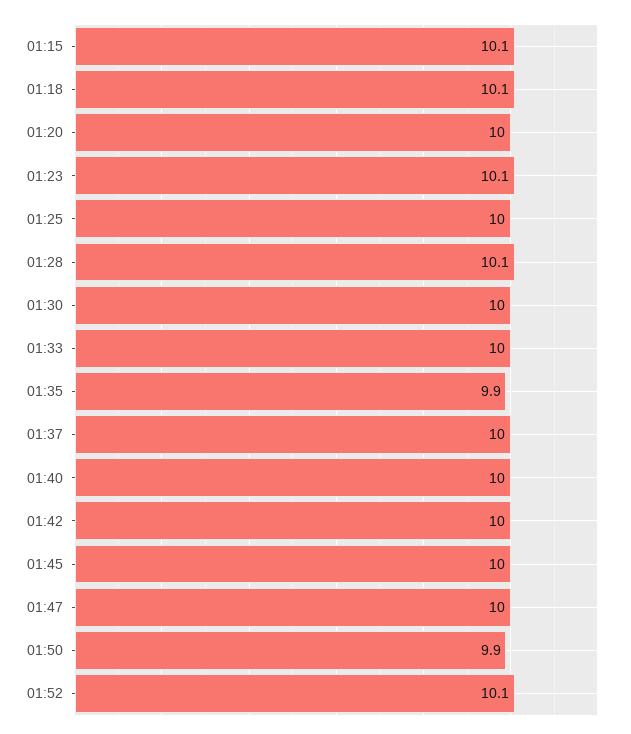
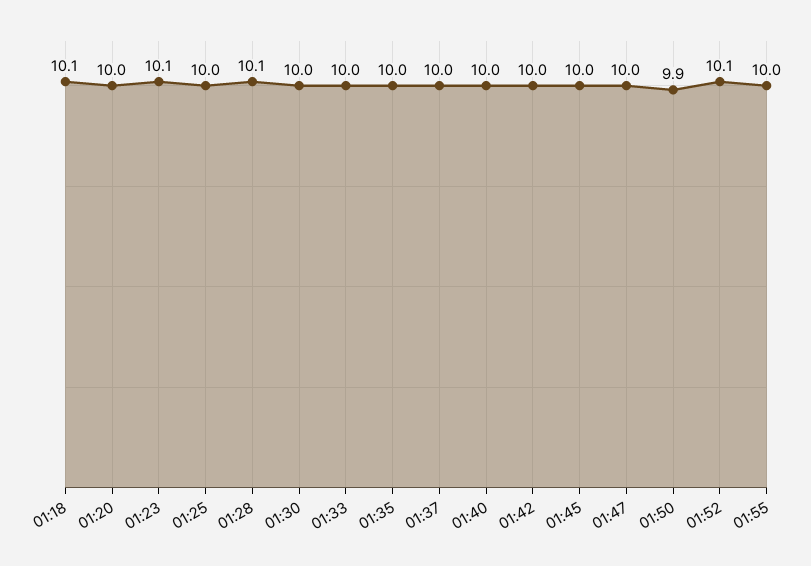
01:15: 10.1 -> none
01:35: 9.9 -> 10
01:55: none -> 10

